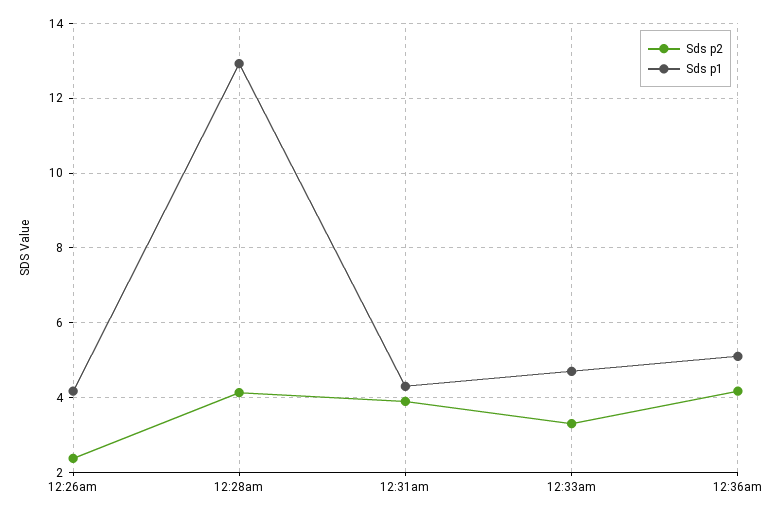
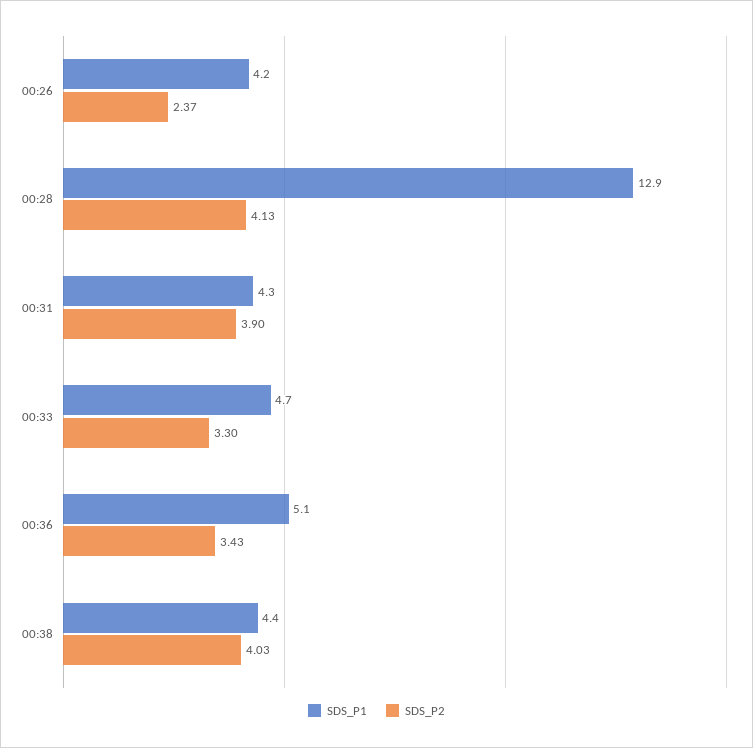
Sds p2, 12:36am: 4.2 -> 3.43
Sds p1, 00:38: none -> 4.4
Sds p2, 00:38: none -> 4.03

